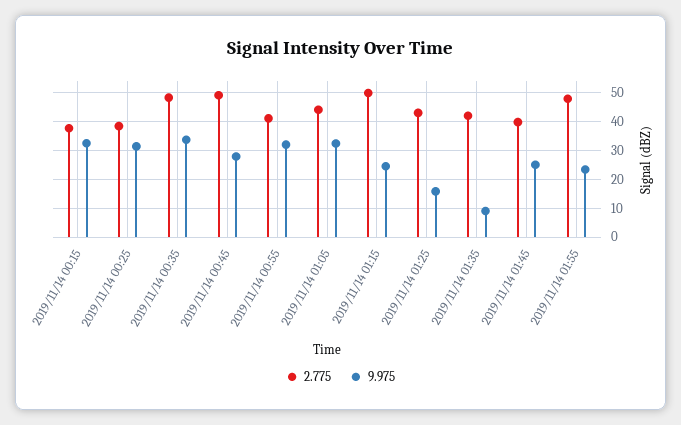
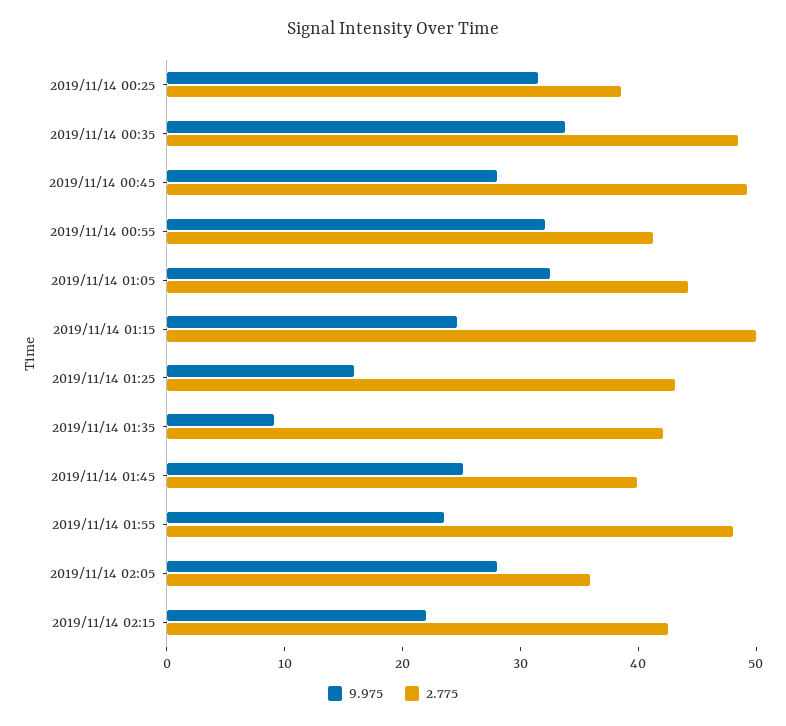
2.775, 2019/11/14 00:15: 37.5 -> none
9.975, 2019/11/14 00:15: 32.5 -> none
9.975, 2019/11/14 02:05: none -> 28
2.775, 2019/11/14 02:05: none -> 36
9.975, 2019/11/14 02:15: none -> 22
2.775, 2019/11/14 02:15: none -> 42

